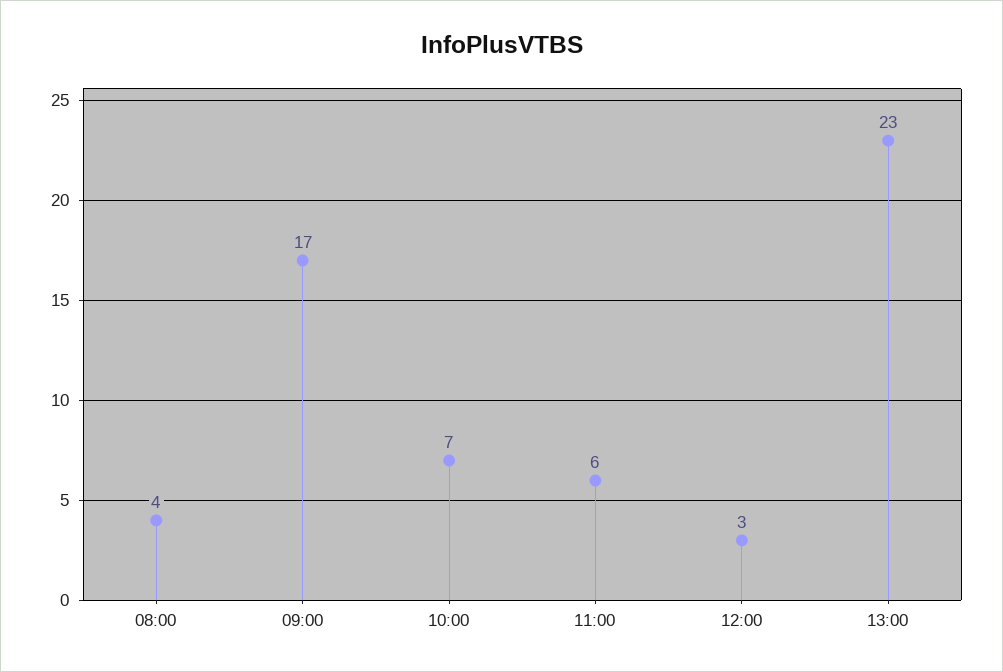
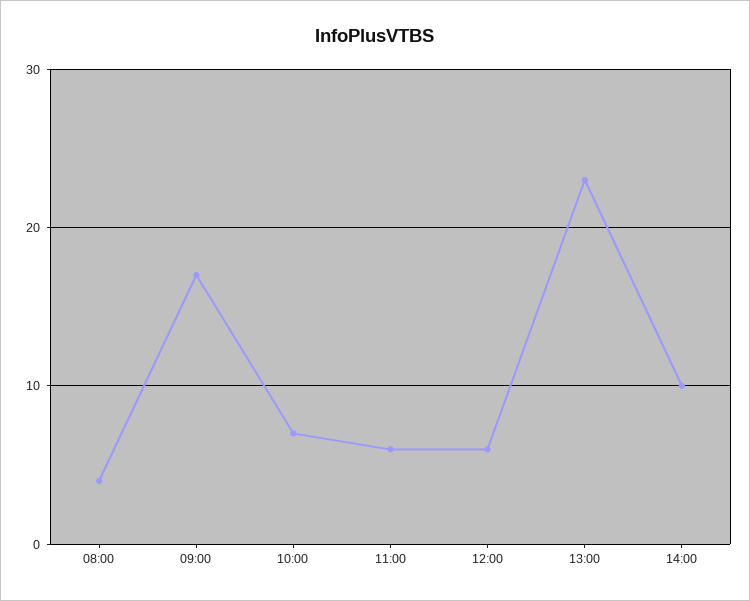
12:00: 3 -> 6
14:00: none -> 10

